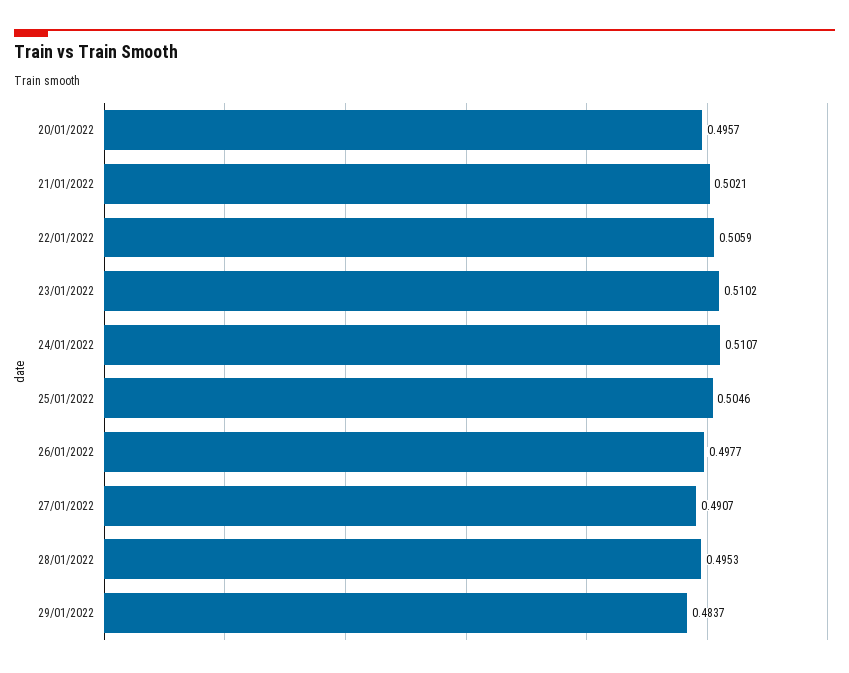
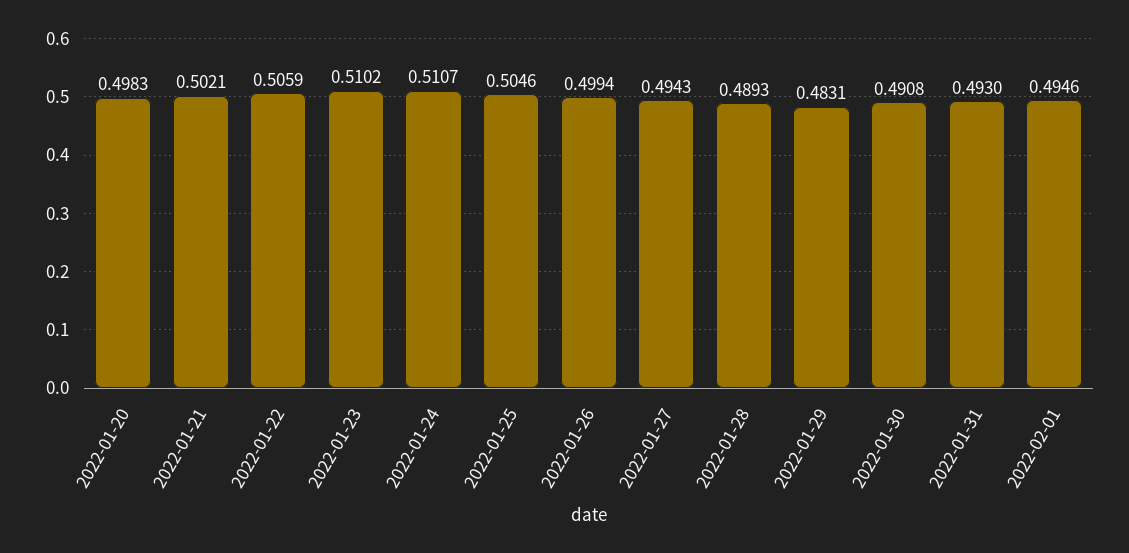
20/01/2022: 0.4957 -> 0.4983
26/01/2022: 0.4977 -> 0.4994
27/01/2022: 0.4907 -> 0.4943
28/01/2022: 0.4953 -> 0.4893
29/01/2022: 0.4837 -> 0.4831
2022-01-30: none -> 0.4908
2022-01-31: none -> 0.493
2022-02-01: none -> 0.4946

